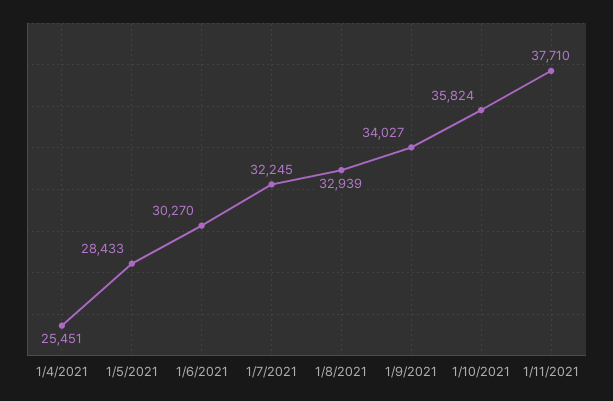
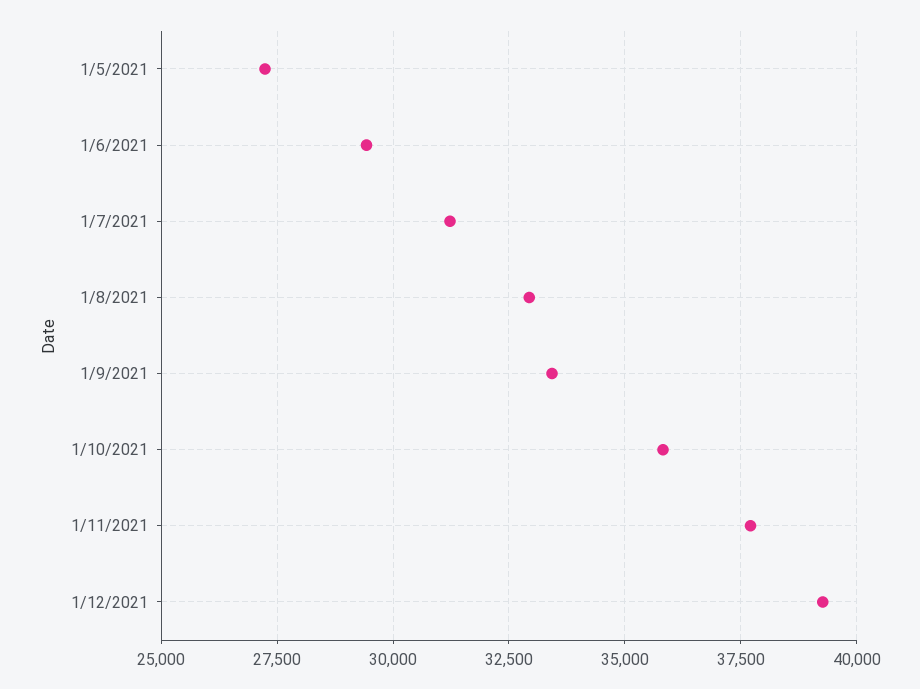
1/4/2021: 25451 -> none
1/5/2021: 28433 -> 27250
1/6/2021: 30270 -> 29500
1/7/2021: 32245 -> 31250
1/9/2021: 34027 -> 33500
1/12/2021: none -> 39250

